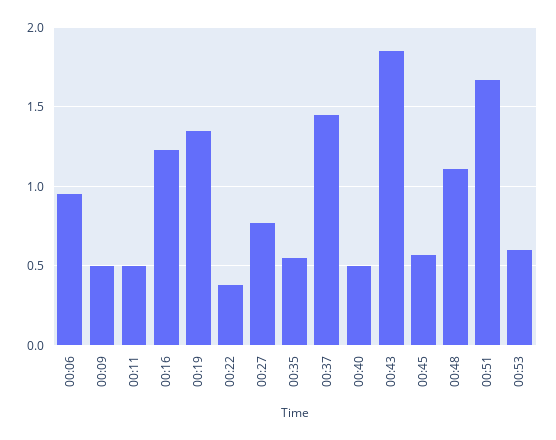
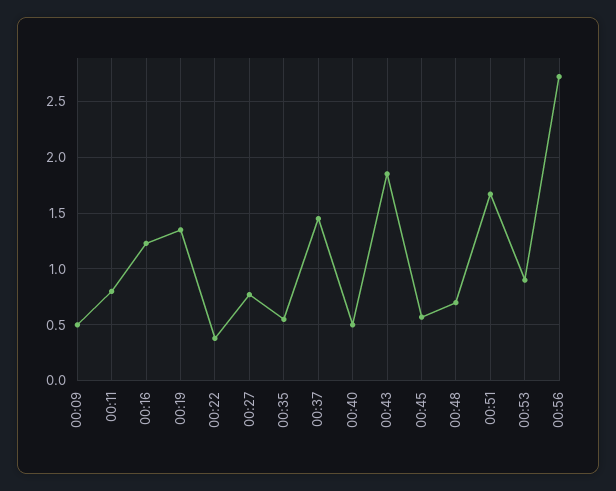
00:06: 0.95 -> none
00:11: 0.5 -> 0.8
00:48: 1.1 -> 0.7
00:53: 0.6 -> 0.9
00:56: none -> 2.7

